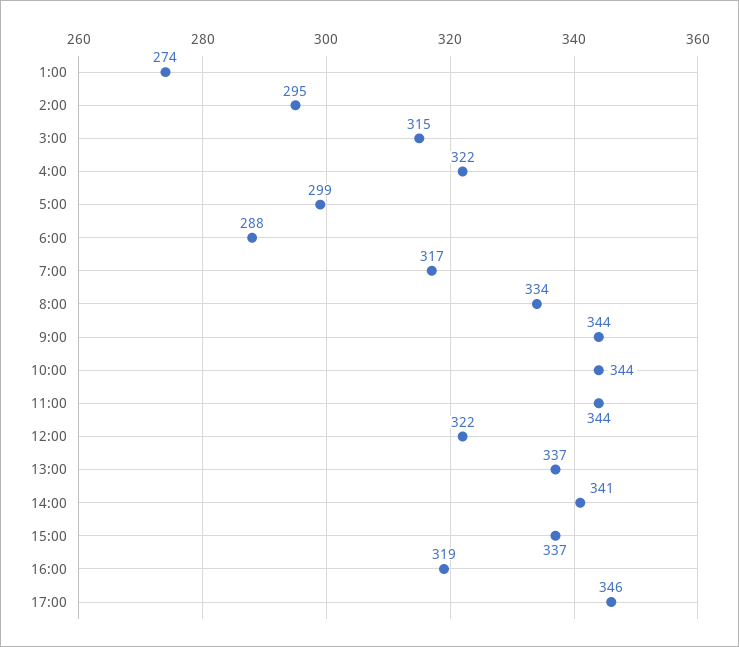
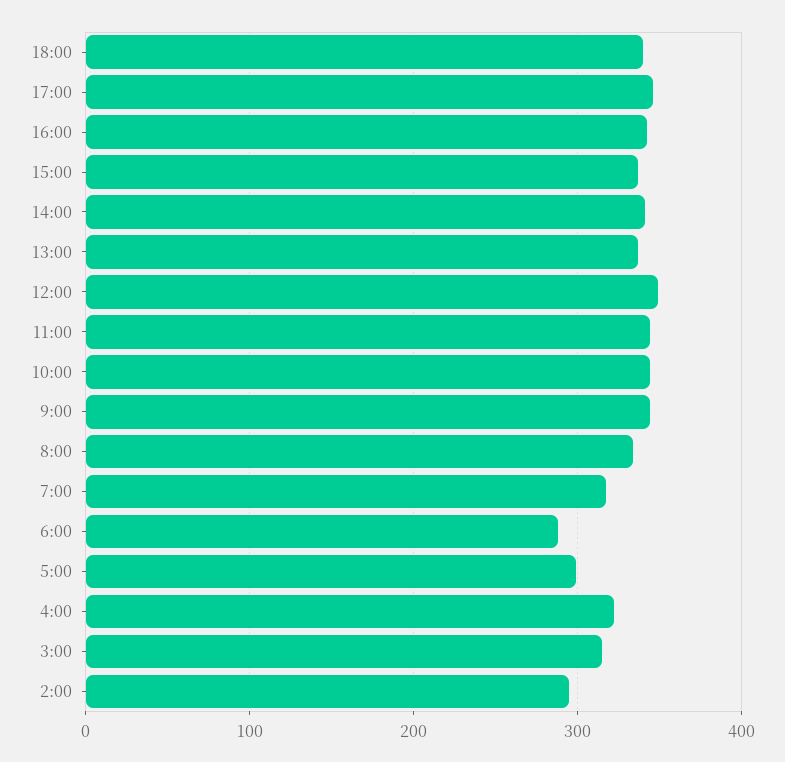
1:00: 274 -> none
12:00: 322 -> 350
16:00: 319 -> 340
18:00: none -> 340

